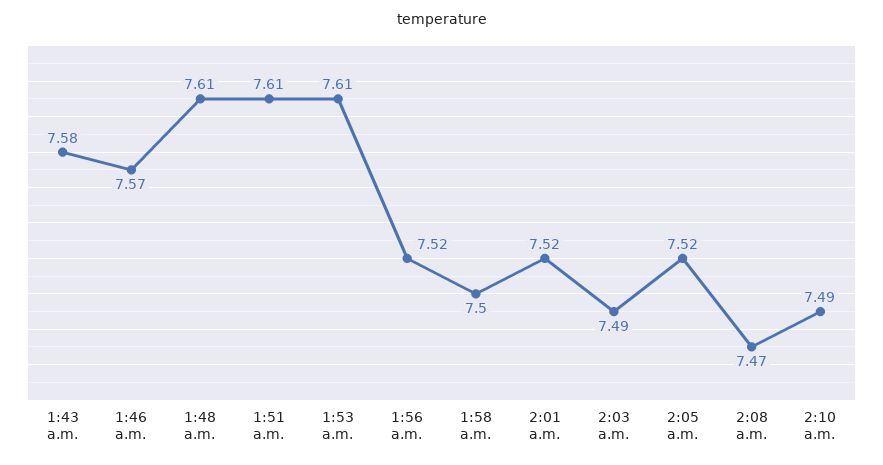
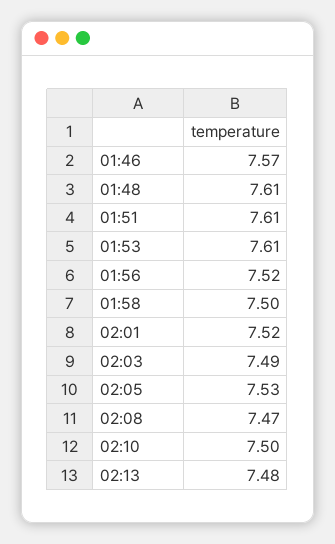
1:43 a.m.: 7.58 -> none
2:05 a.m.: 7.52 -> 7.53
2:10 a.m.: 7.49 -> 7.5
02:13: none -> 7.48

